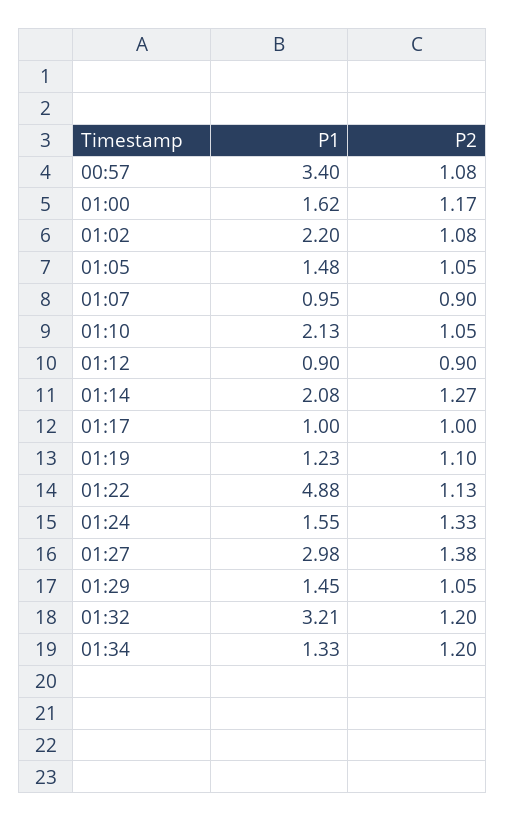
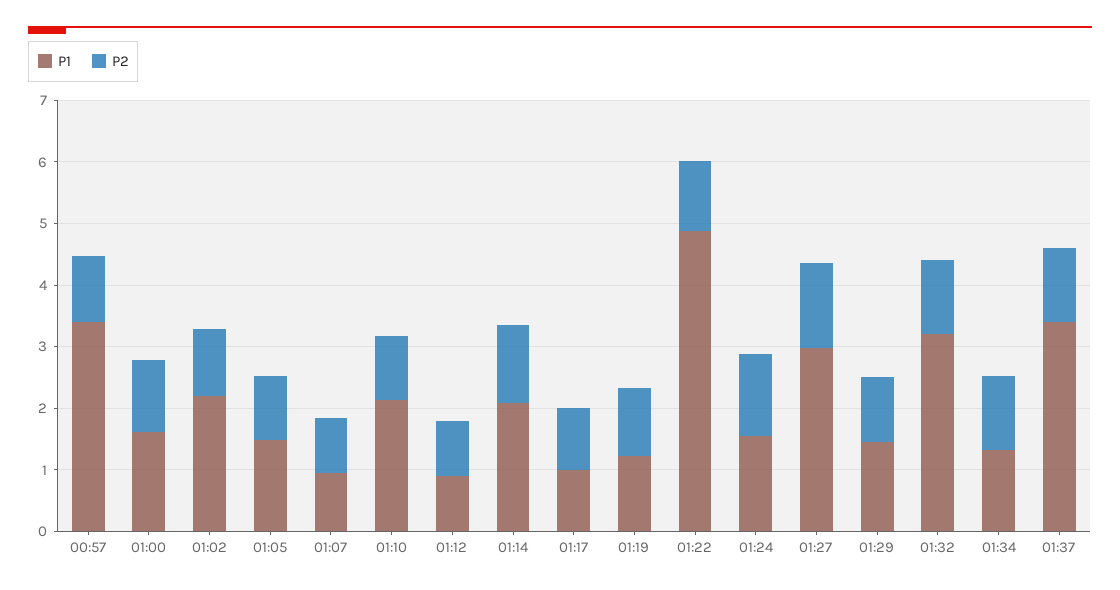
P1, 01:37: none -> 3.4
P2, 01:37: none -> 1.2

